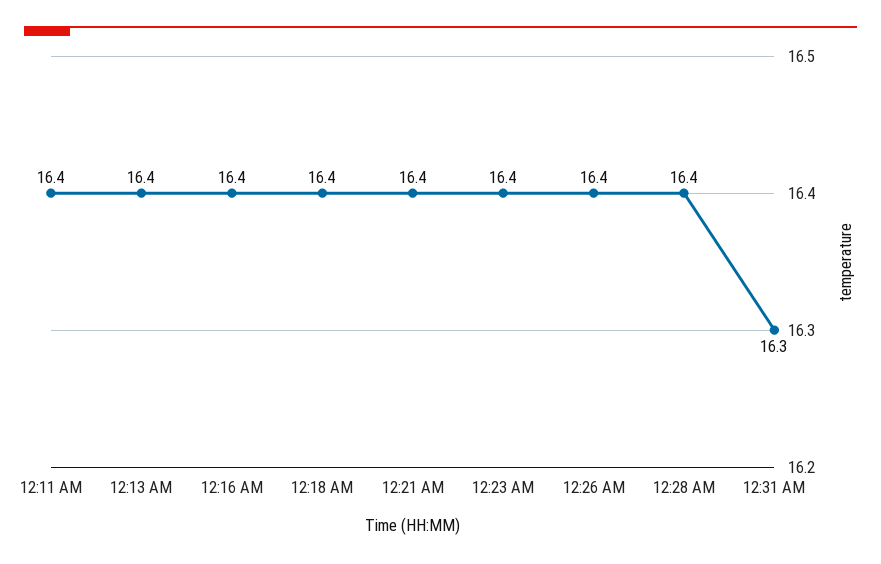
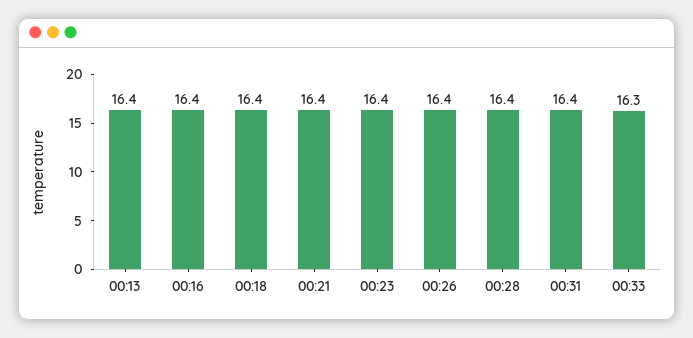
12:11 AM: 16.4 -> none
12:31 AM: 16.3 -> 16.4
00:33: none -> 16.3

